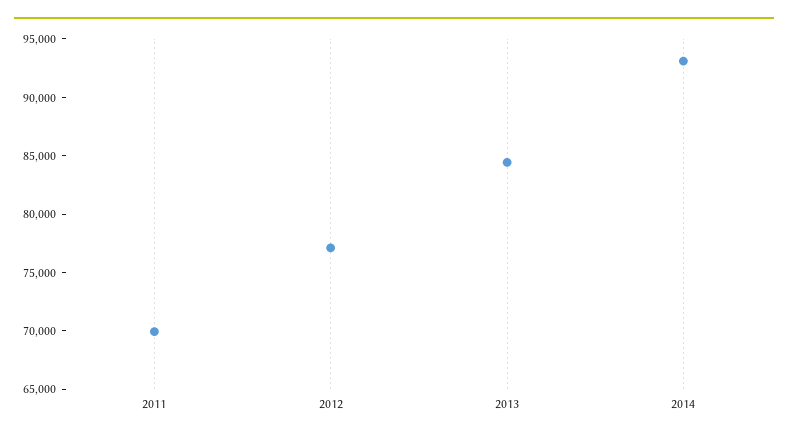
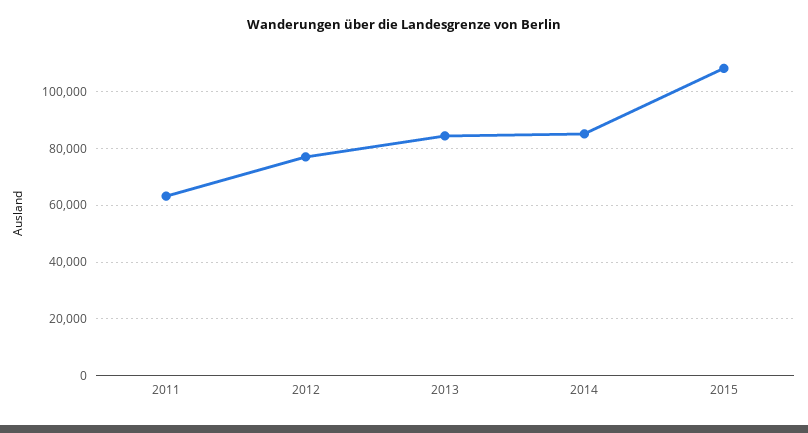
2011: 70000 -> 62500
2014: 93000 -> 85000
2015: none -> 107500

